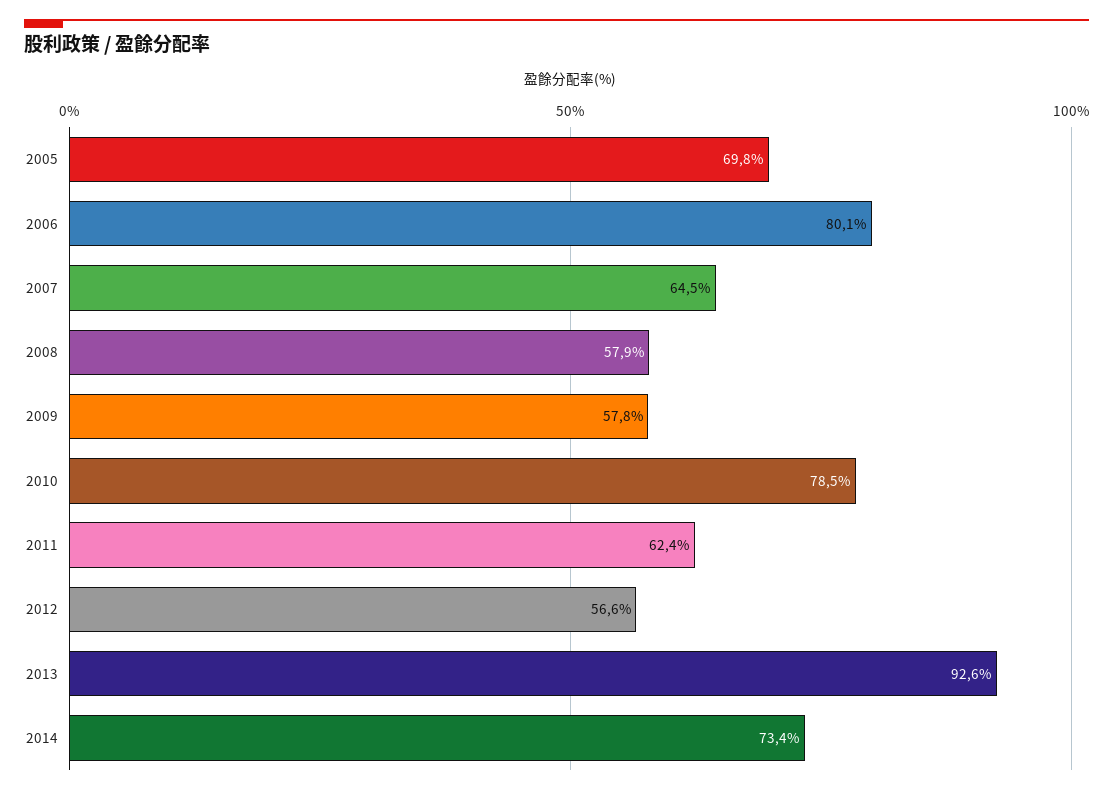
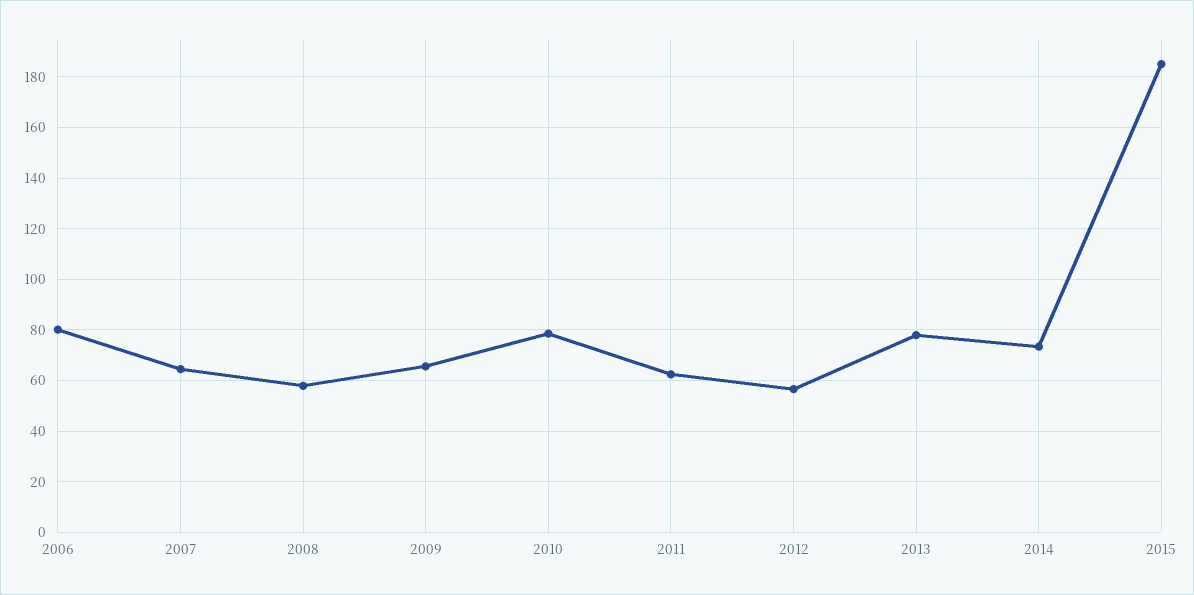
2005: 69.8 -> none
2009: 57.8 -> 65
2013: 92.6 -> 77.5
2015: none -> 185

